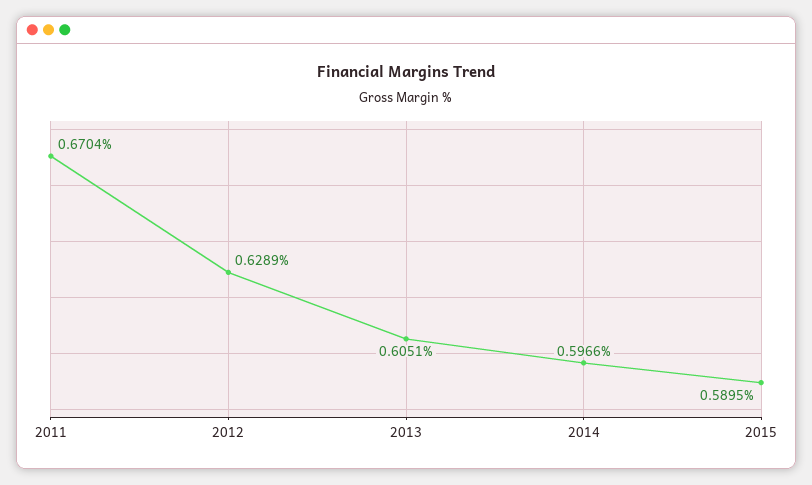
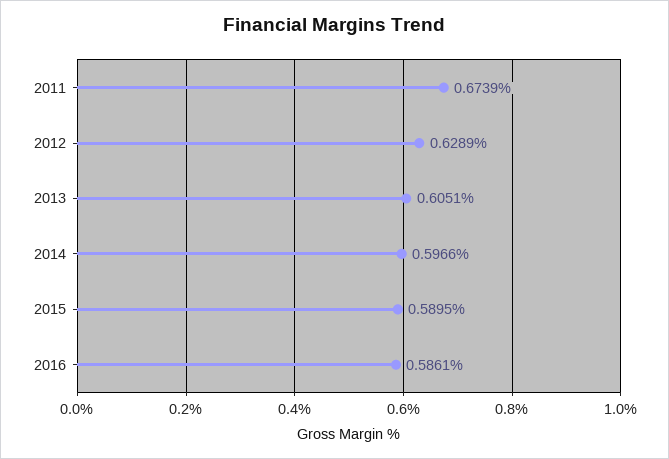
2011: 0.6704 -> 0.6739
2016: none -> 0.5861

